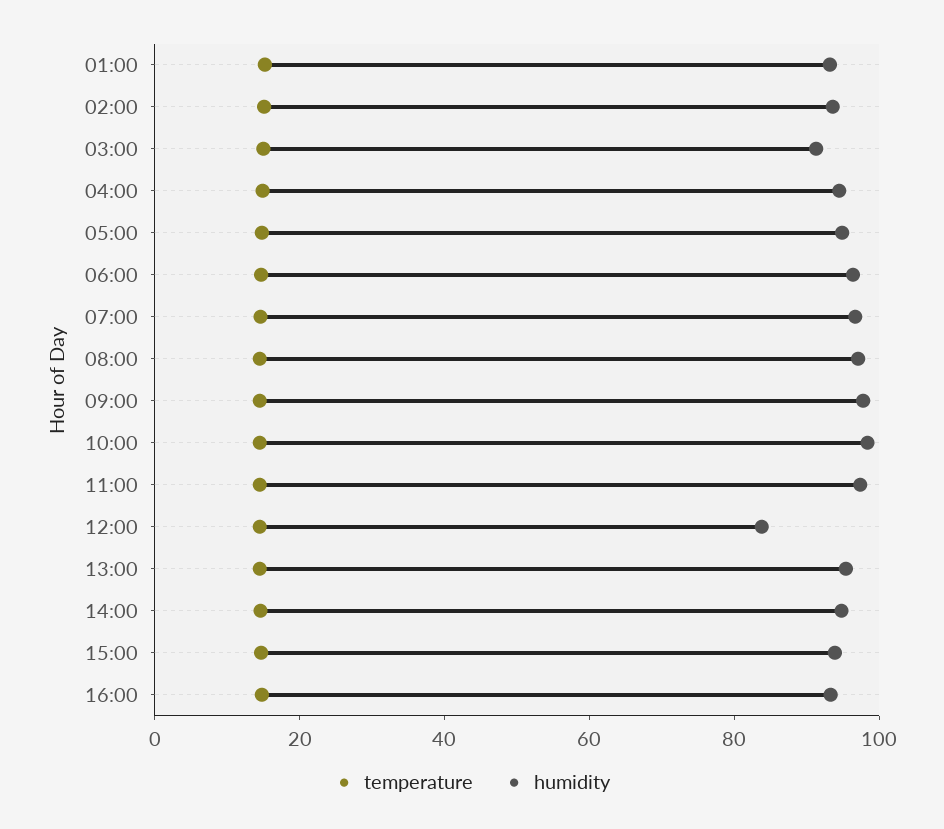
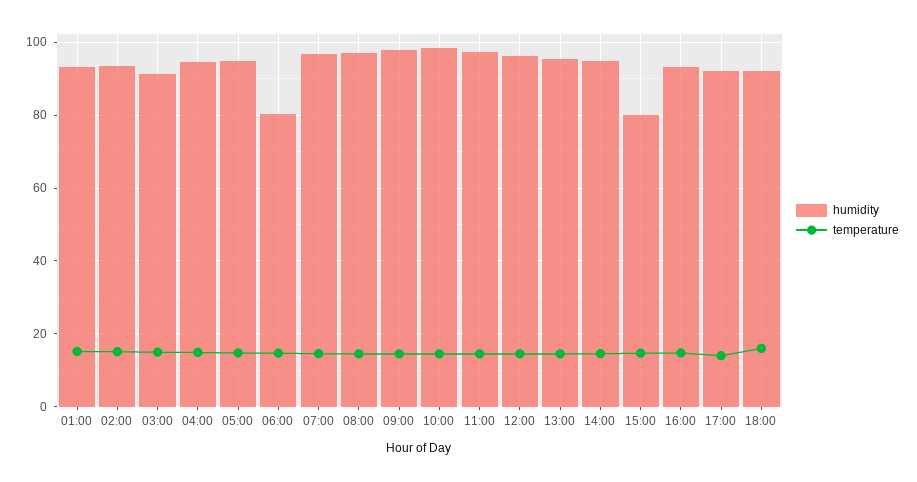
humidity, 06:00: 95 -> 80
humidity, 12:00: 85 -> 96
humidity, 15:00: 95 -> 80
humidity, 17:00: none -> 92
temperature, 17:00: none -> 14
humidity, 18:00: none -> 92
temperature, 18:00: none -> 16

